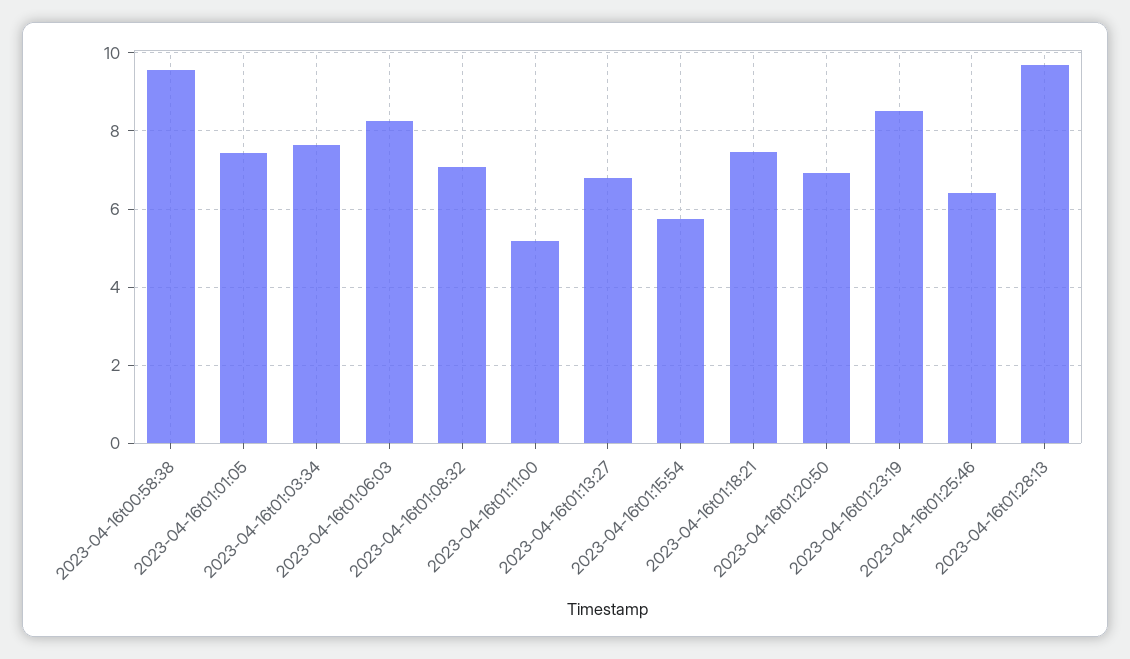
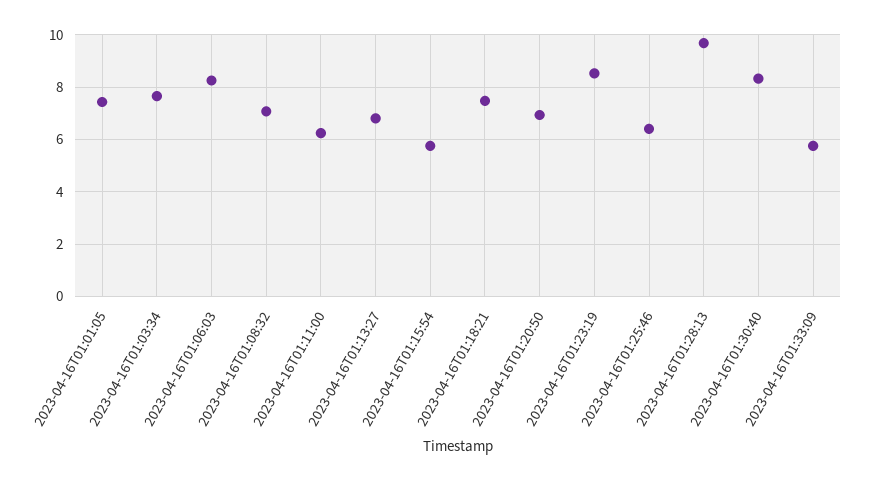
2023-04-16t00:58:38: 9.6 -> none
2023-04-16t01:11:00: 5.2 -> 6.25
2023-04-16T01:30:40: none -> 8.25
2023-04-16T01:33:09: none -> 5.75

